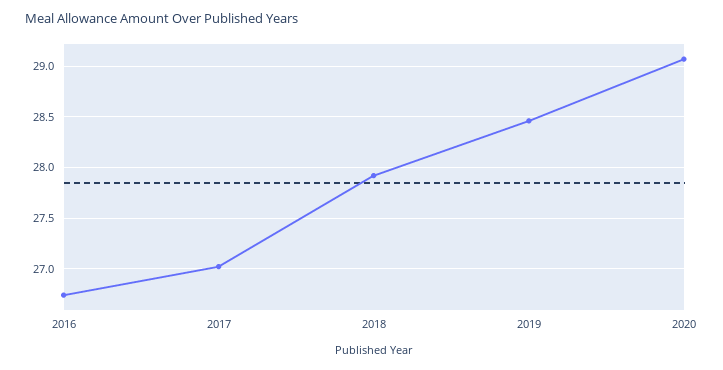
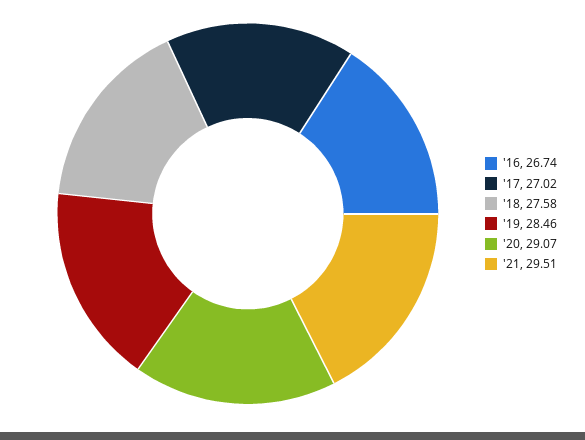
2018: 27.9 -> 27.58
'21: none -> 29.51

